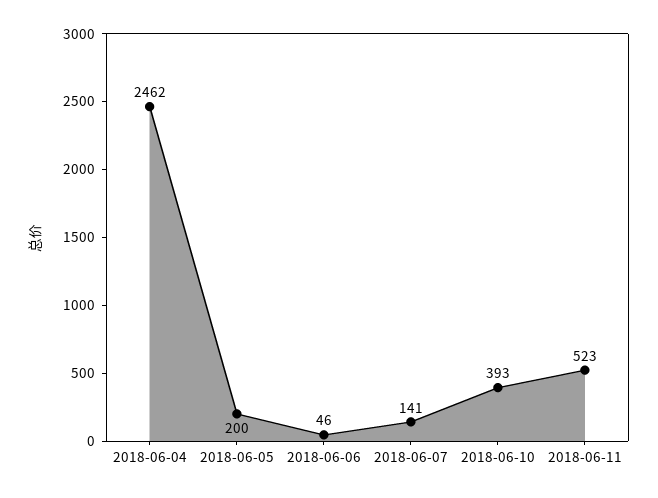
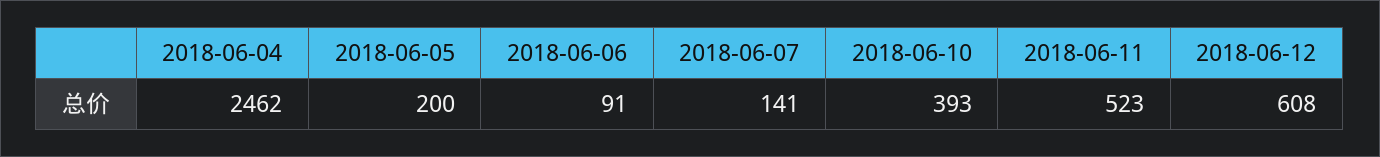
2018-06-06: 46 -> 91
2018-06-12: none -> 608

